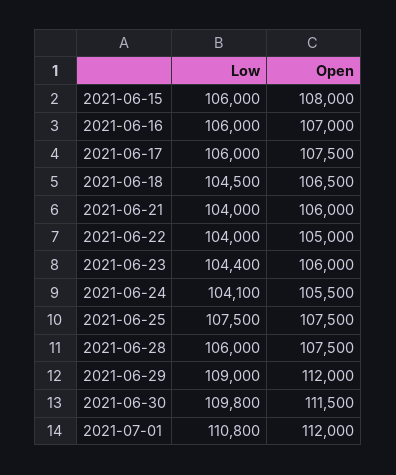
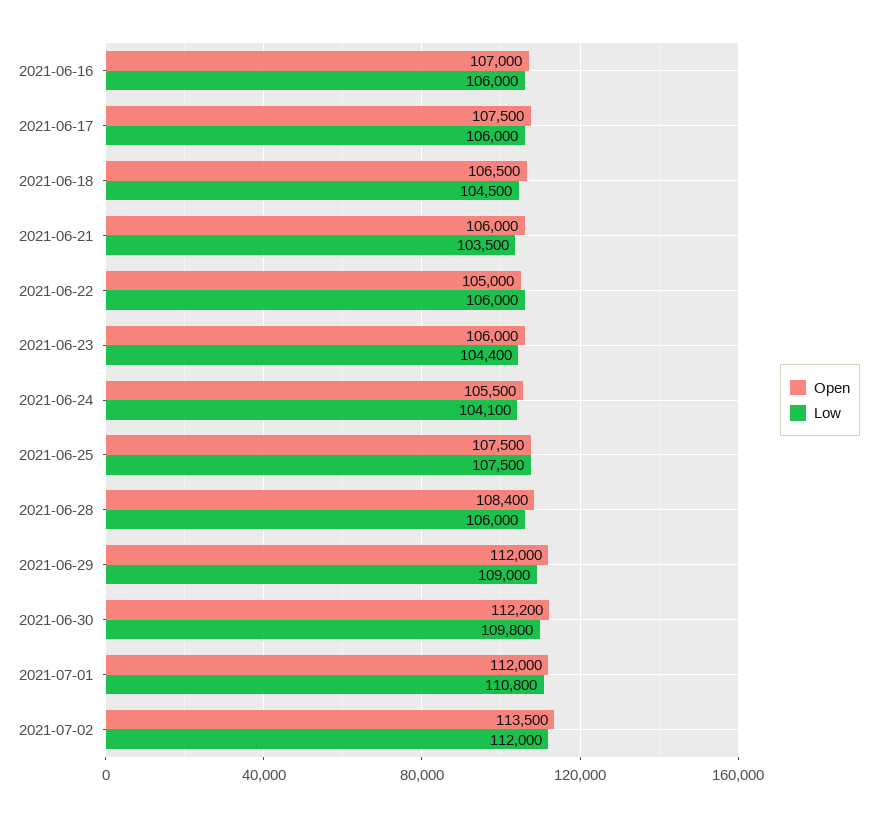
Low, 2021-06-15: 106000 -> none
Open, 2021-06-15: 108000 -> none
Low, 2021-06-21: 104000 -> 103500
Low, 2021-06-22: 104000 -> 106000
Open, 2021-06-28: 107500 -> 108400
Open, 2021-06-30: 111500 -> 112200
Open, 2021-07-02: none -> 113500
Low, 2021-07-02: none -> 112000

